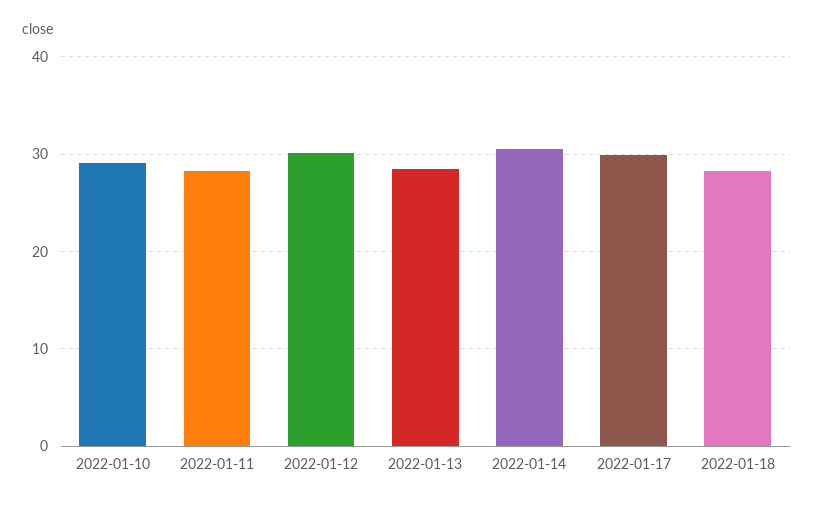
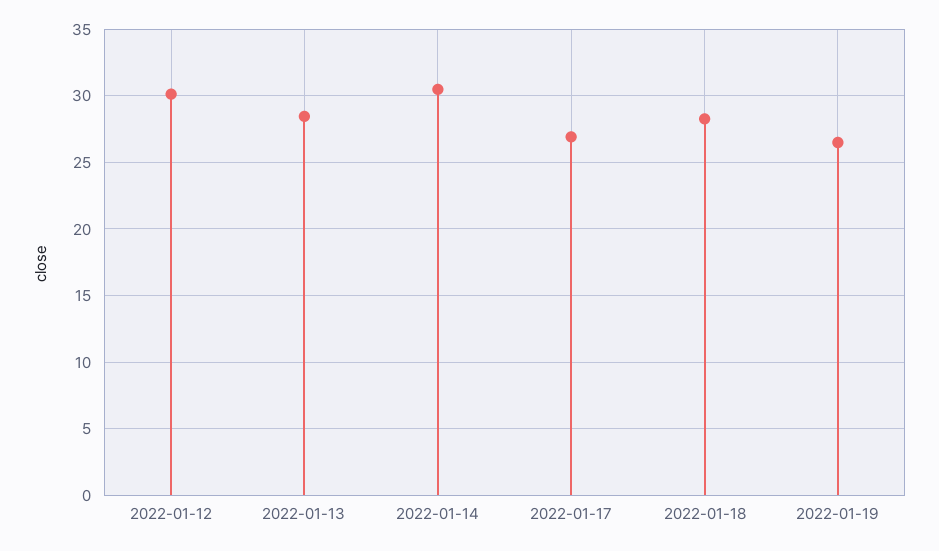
2022-01-10: 29 -> none
2022-01-11: 28 -> none
2022-01-17: 30 -> 27
2022-01-19: none -> 26.5

